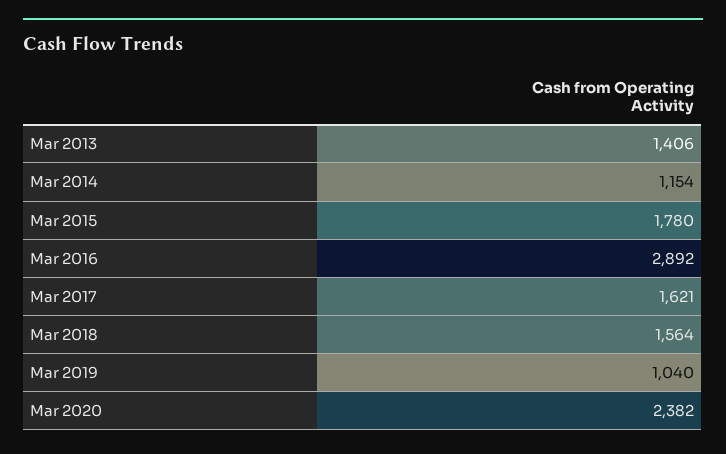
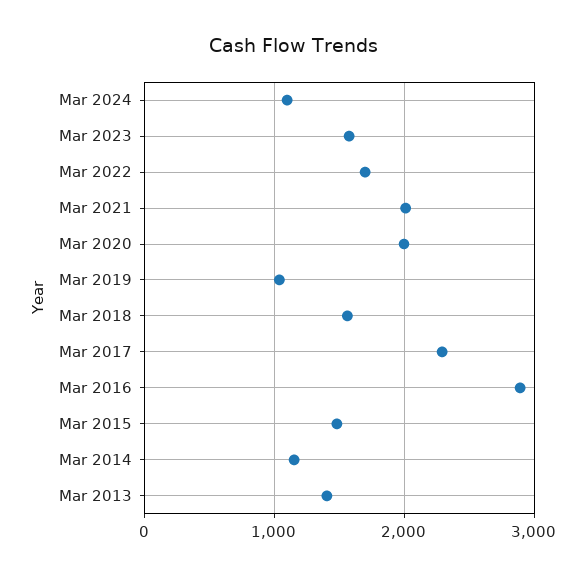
Mar 2015: 1780 -> 1500
Mar 2017: 1621 -> 2300
Mar 2020: 2382 -> 2000
Mar 2024: none -> 1100
Mar 2023: none -> 1600
Mar 2022: none -> 1700
Mar 2021: none -> 2000

